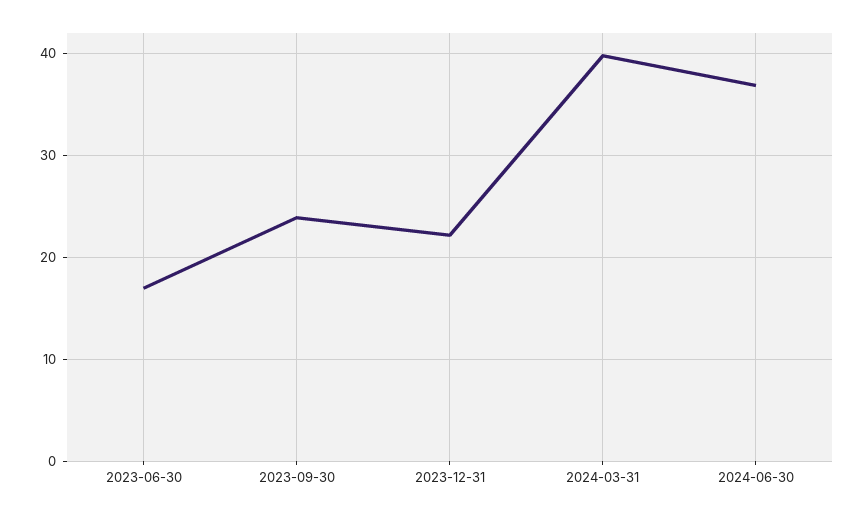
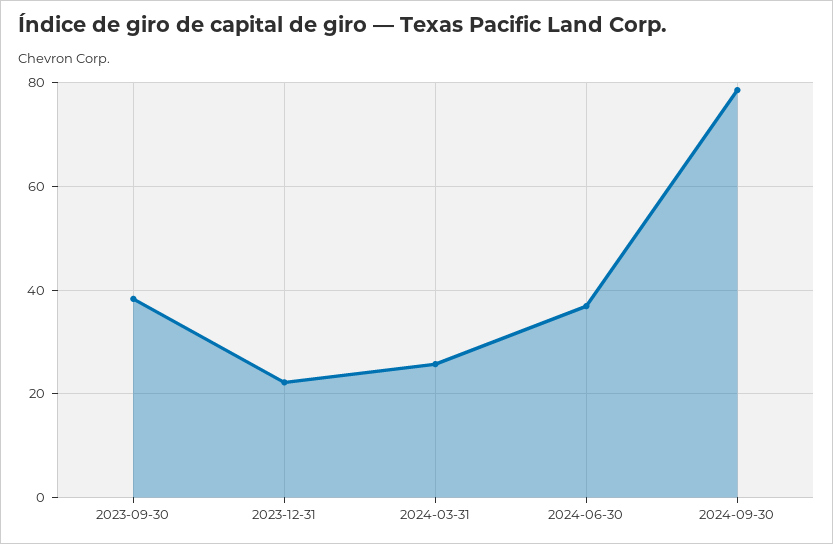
2023-06-30: 17 -> none
2023-09-30: 24 -> 38
2024-03-31: 40 -> 26
2024-09-30: none -> 78

